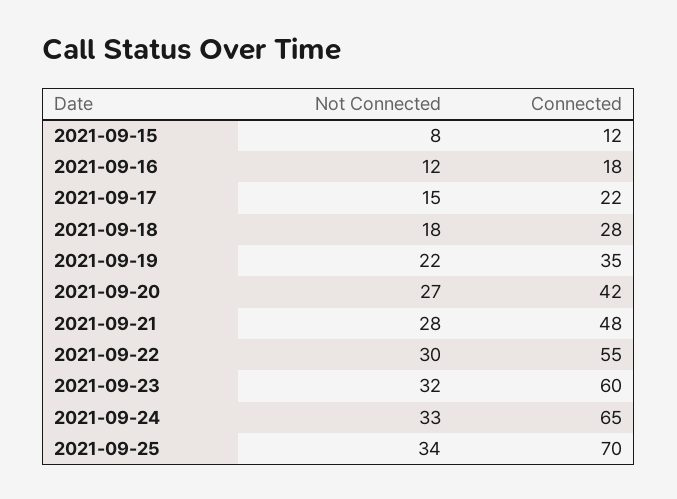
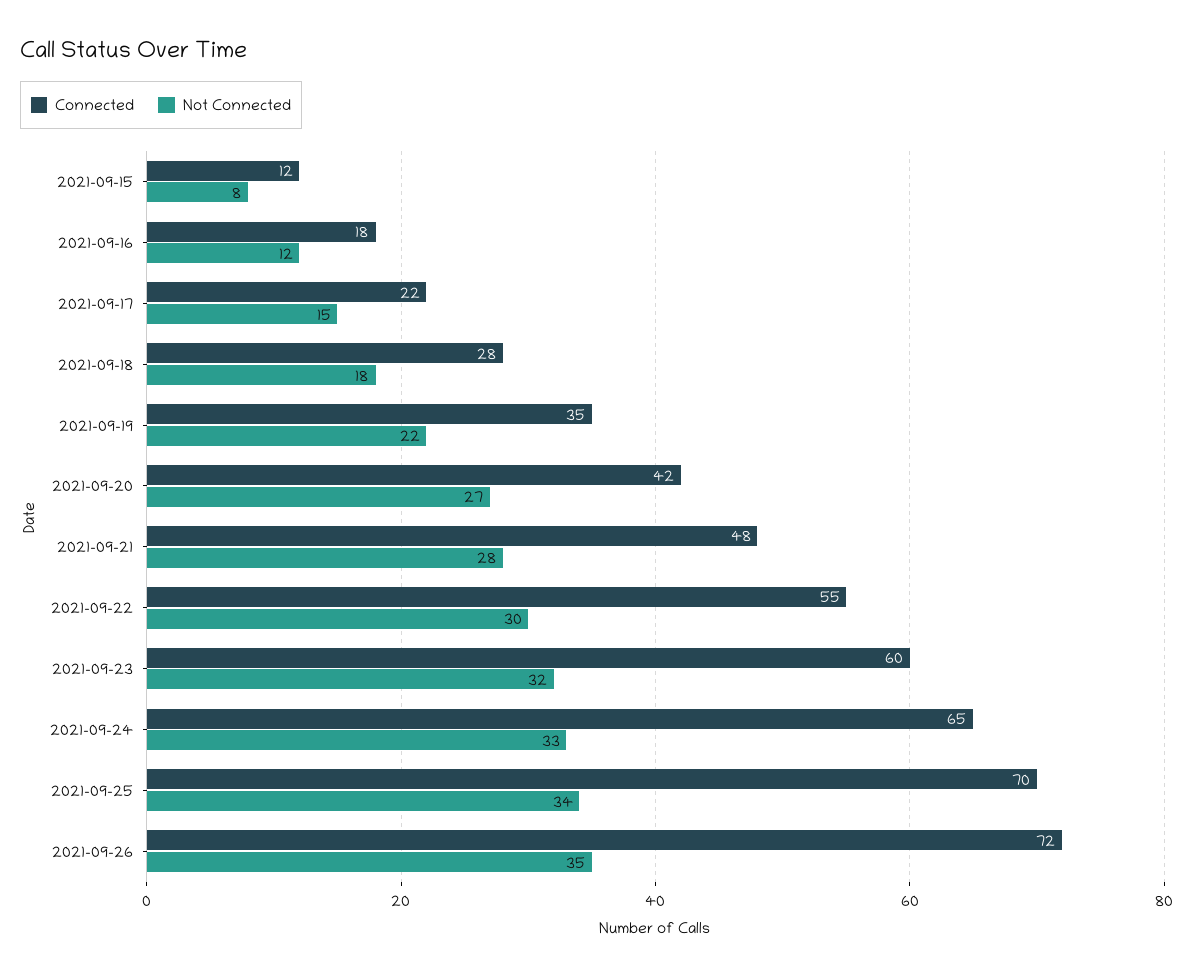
Connected, 2021-09-26: none -> 72
Not Connected, 2021-09-26: none -> 35

